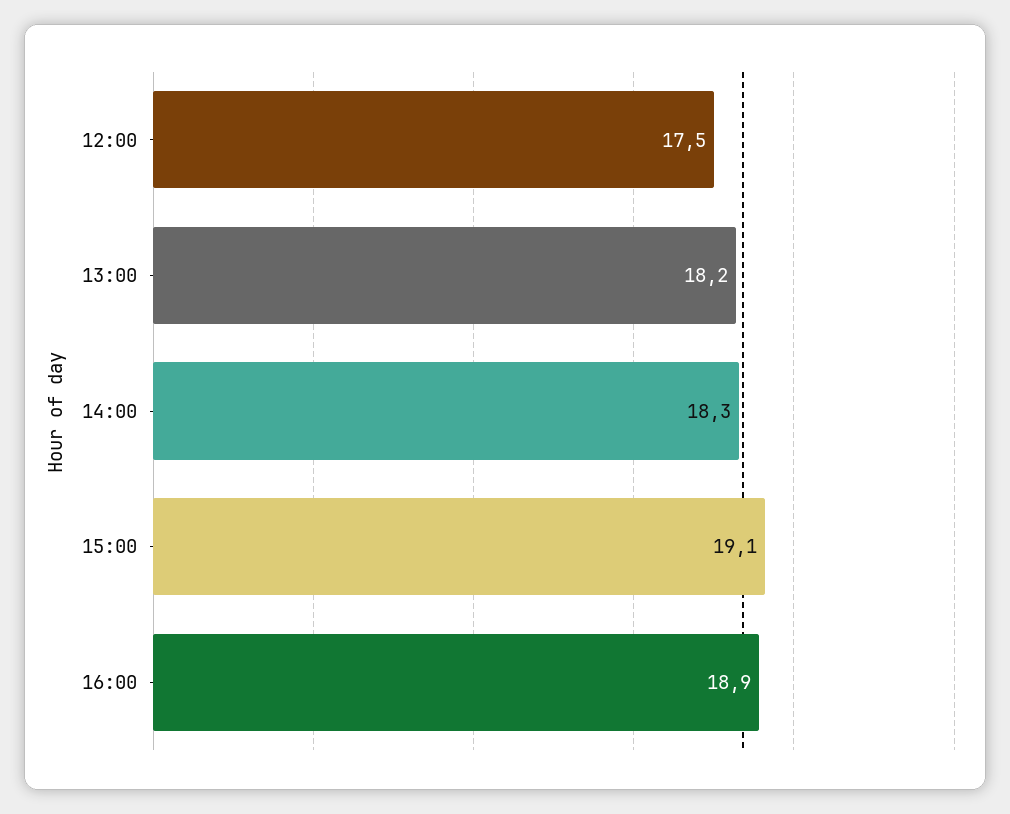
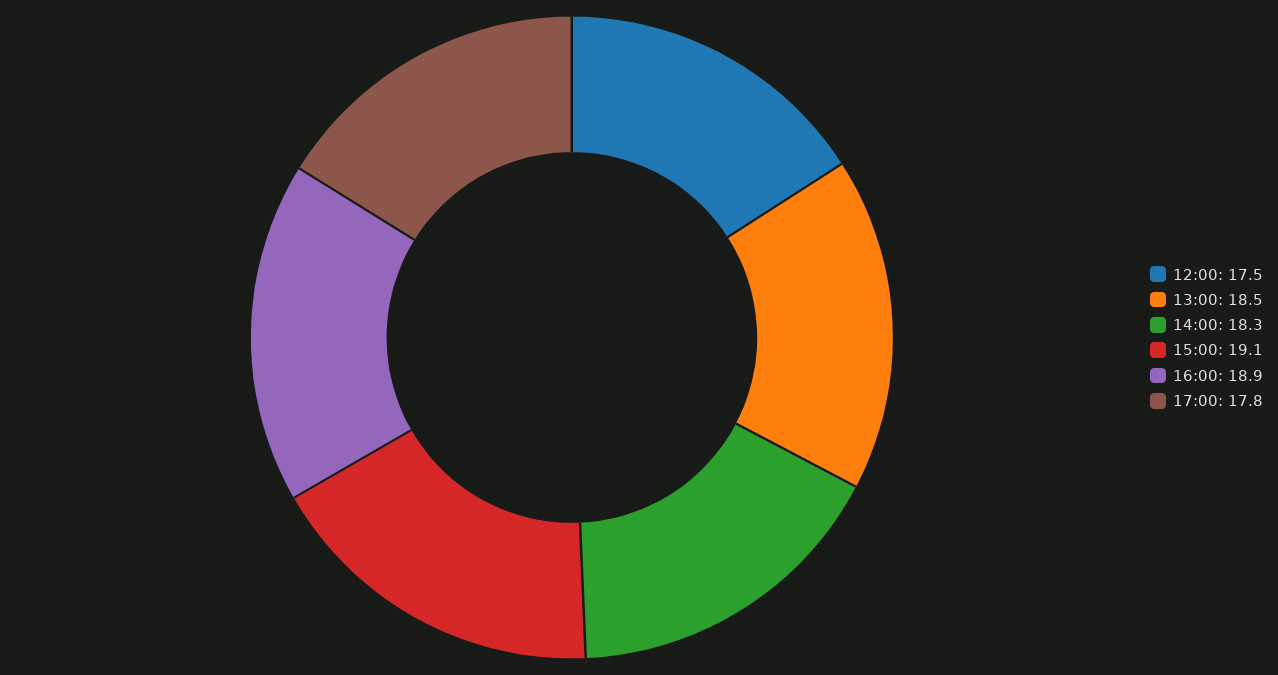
13:00: 18.2 -> 18.5
17:00: none -> 17.8

